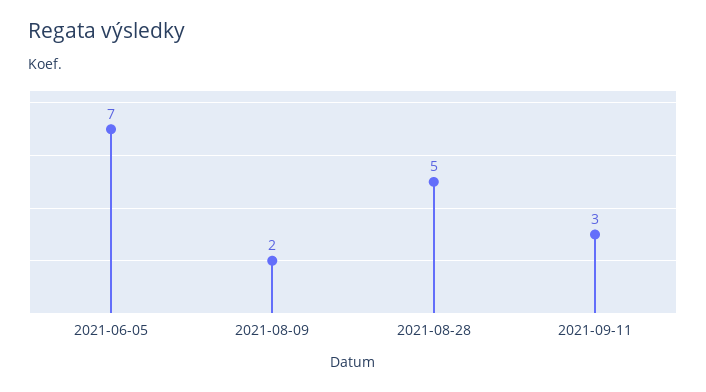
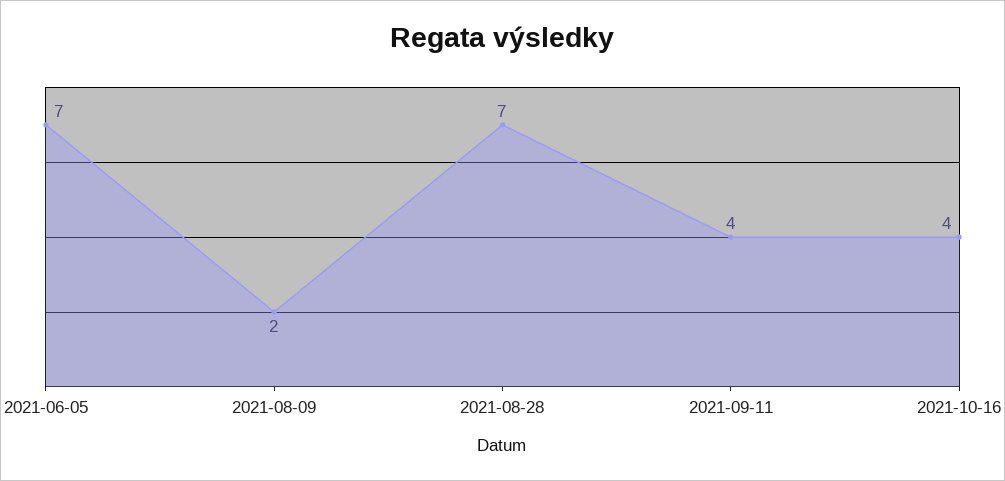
2021-08-28: 5 -> 7
2021-09-11: 3 -> 4
2021-10-16: none -> 4

